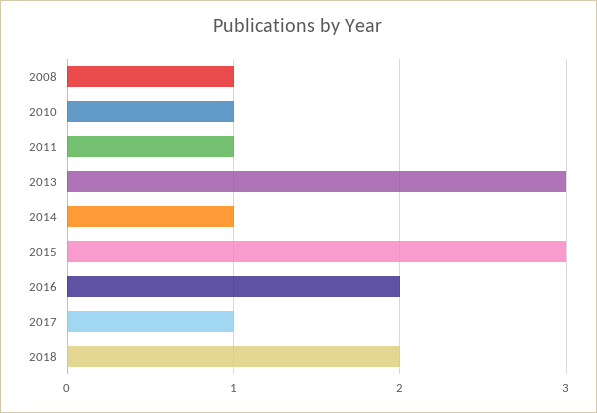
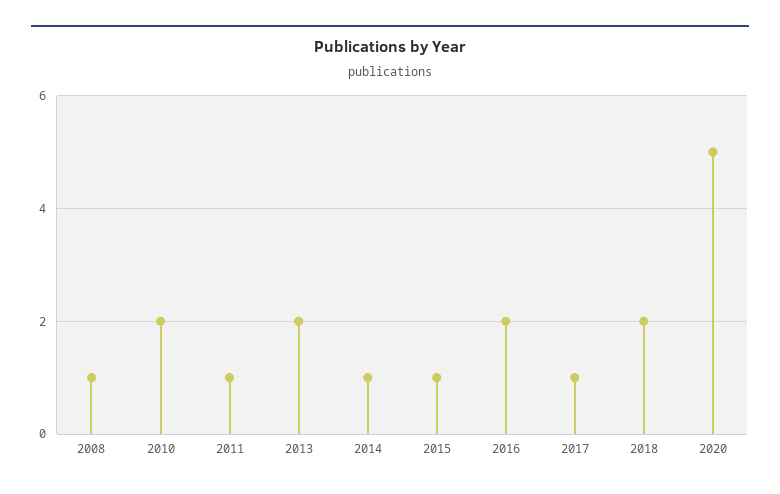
2010: 1 -> 2
2013: 3 -> 2
2015: 3 -> 1
2020: none -> 5

